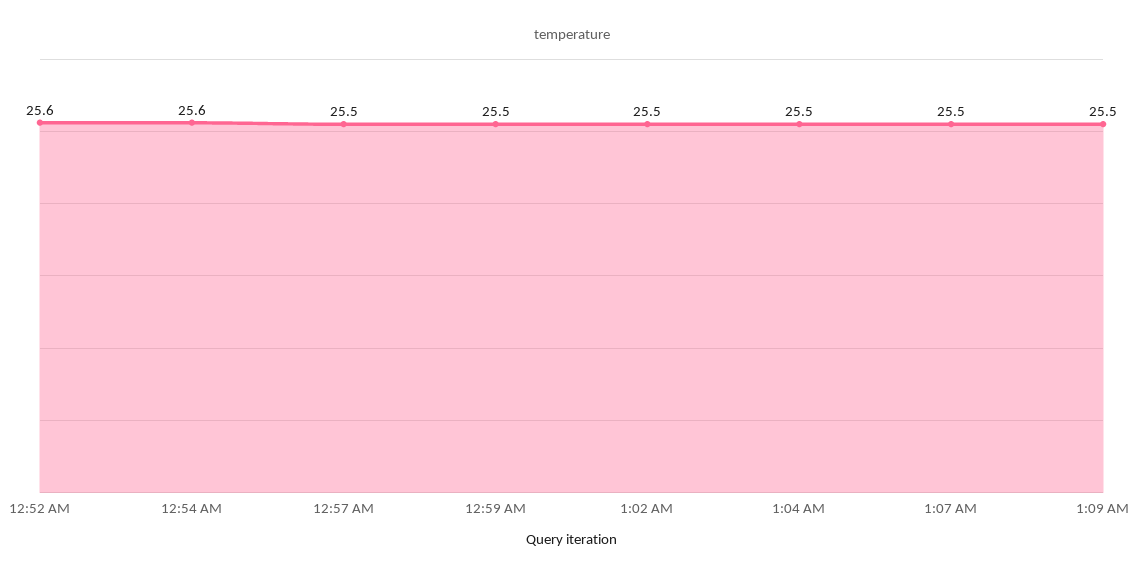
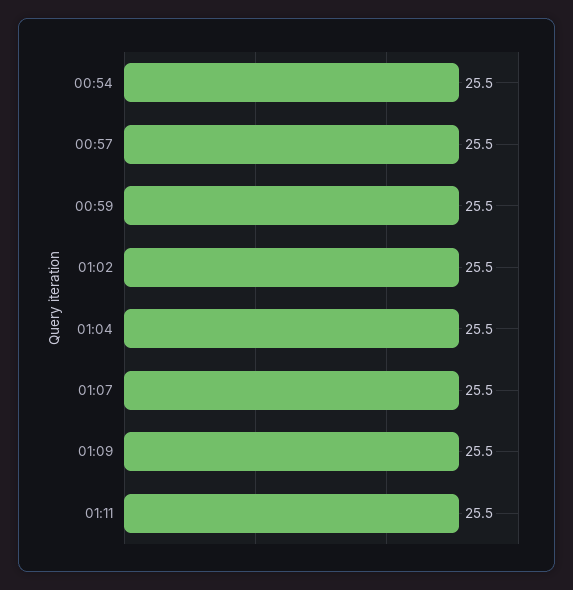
12:52 AM: 25.6 -> none
12:54 AM: 25.6 -> 25.5
01:11: none -> 25.5

